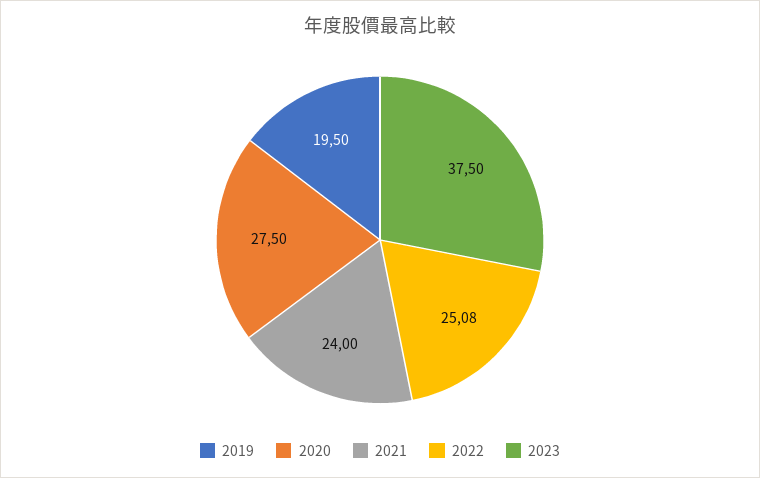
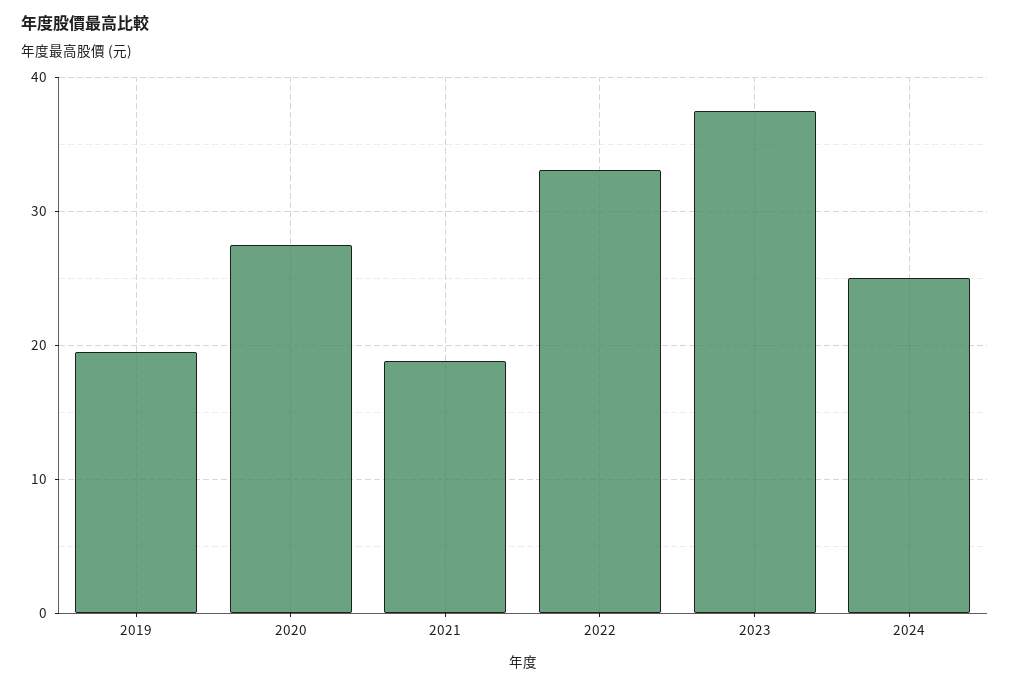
2021: 24 -> 19
2022: 25.08 -> 33
2024: none -> 25

